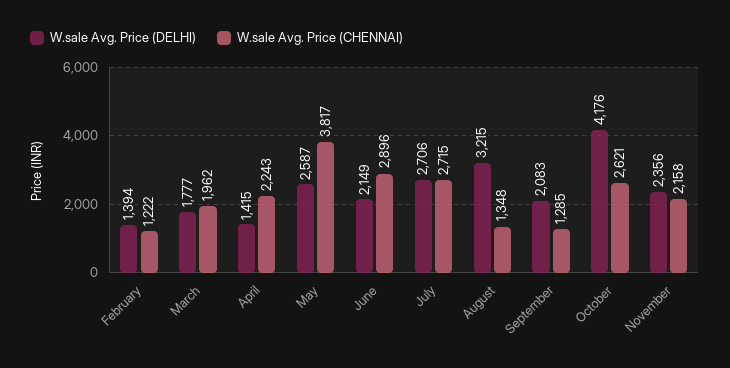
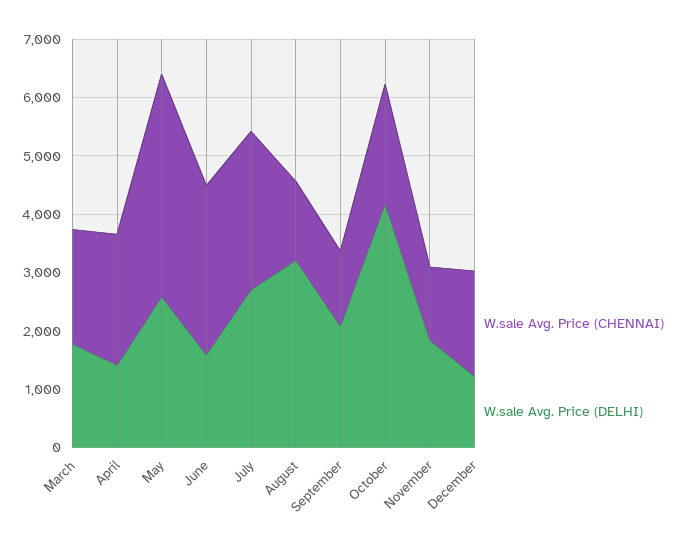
W.sale Avg. Price (DELHI), February: 1394 -> none
W.sale Avg. Price (CHENNAI), February: 1222 -> none
W.sale Avg. Price (DELHI), June: 2149 -> 1600
W.sale Avg. Price (CHENNAI), October: 2621 -> 2000
W.sale Avg. Price (DELHI), November: 2356 -> 1800
W.sale Avg. Price (CHENNAI), November: 2158 -> 1200
W.sale Avg. Price (CHENNAI), December: none -> 1800
W.sale Avg. Price (DELHI), December: none -> 1200

